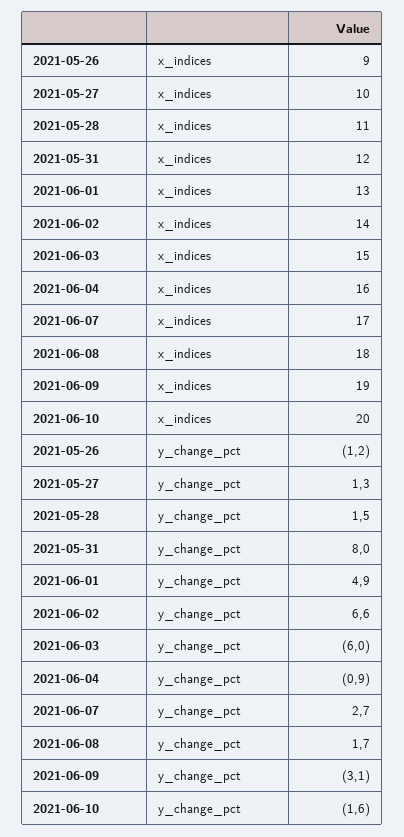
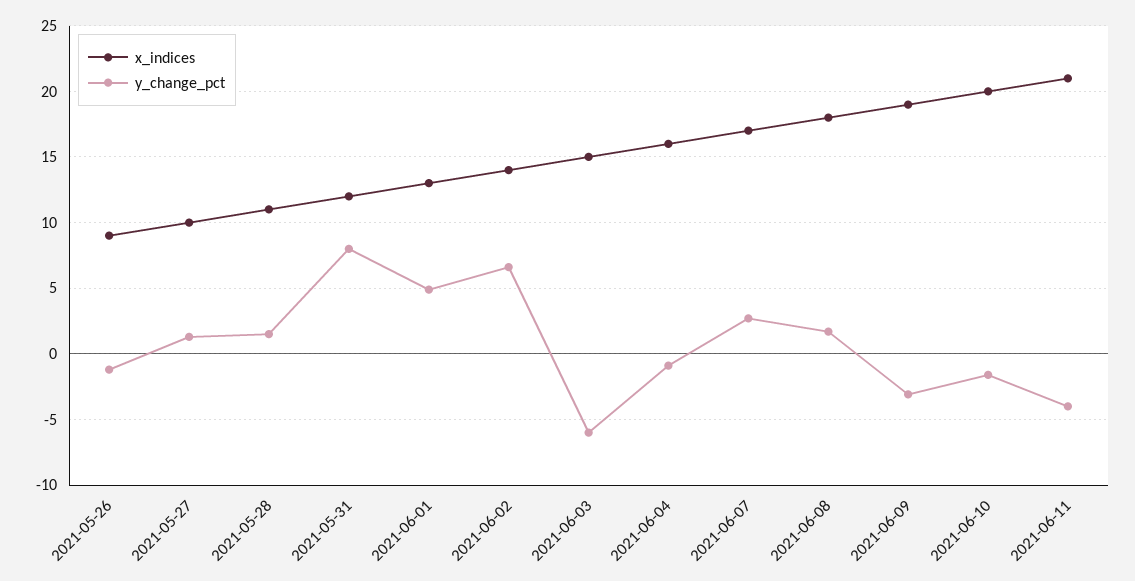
x_indices, 2021-06-11: none -> 21
y_change_pct, 2021-06-11: none -> -4

